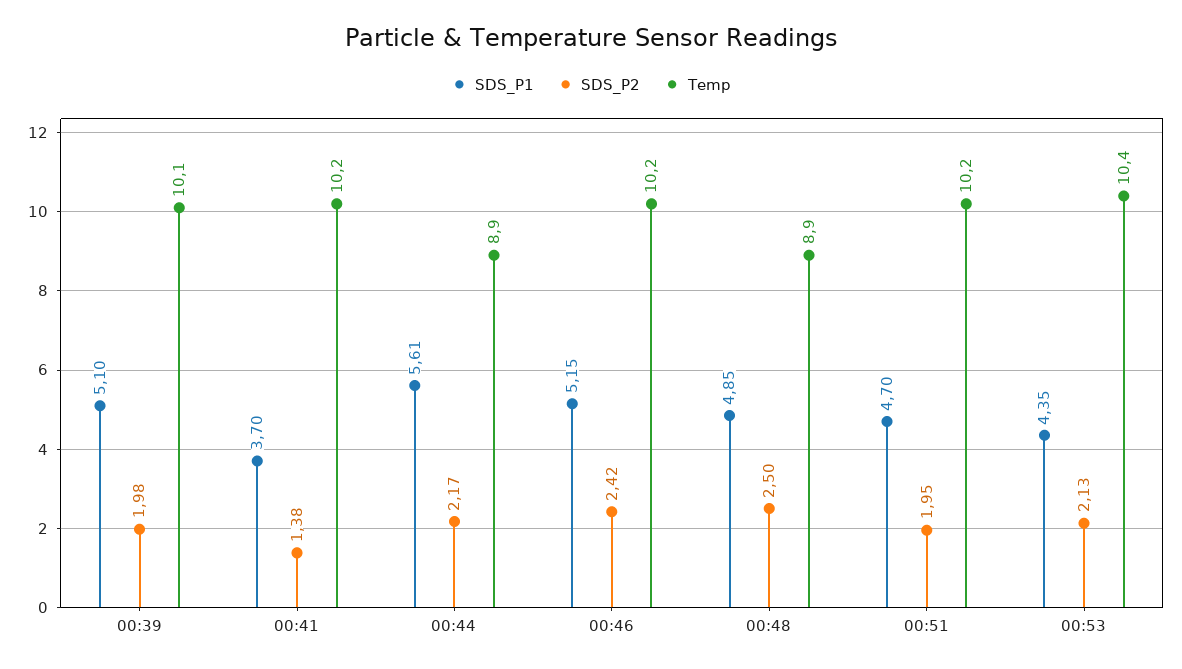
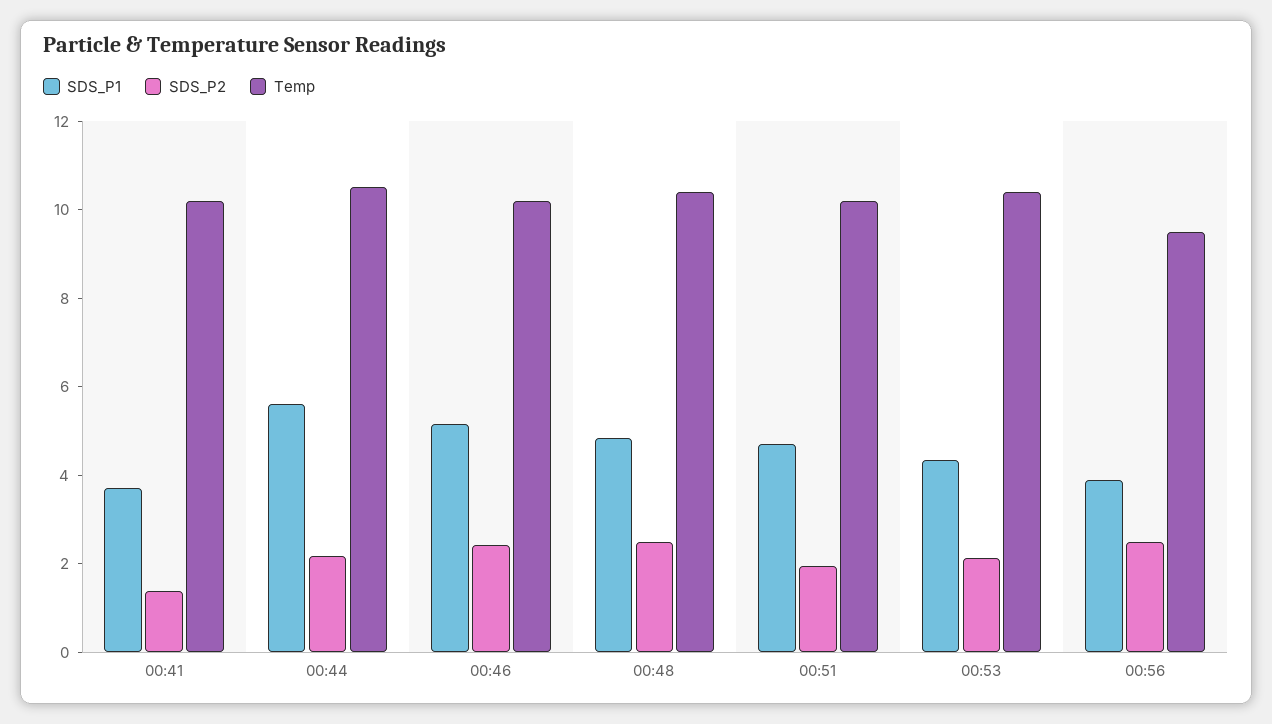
SDS_P1, 00:39: 5.1 -> none
SDS_P2, 00:39: 1.98 -> none
Temp, 00:39: 10.1 -> none
Temp, 00:44: 8.9 -> 10.5
Temp, 00:48: 8.9 -> 10.5
SDS_P1, 00:56: none -> 4
SDS_P2, 00:56: none -> 2.5
Temp, 00:56: none -> 9.5

